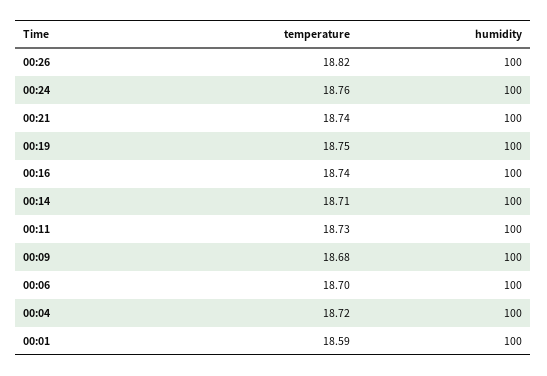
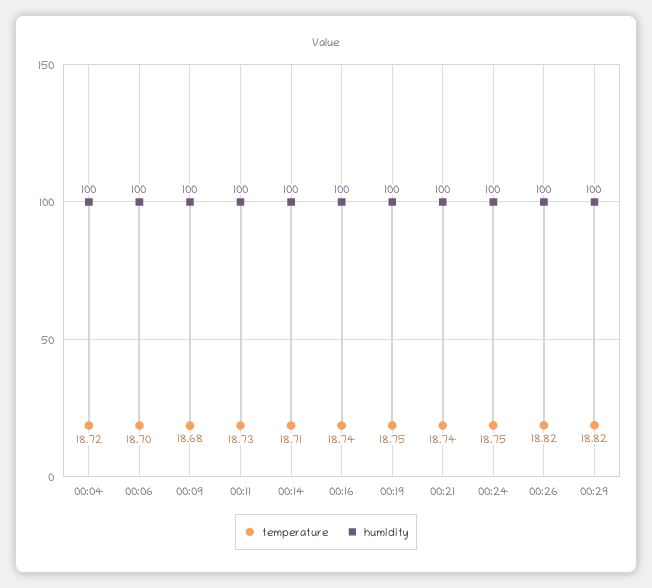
temperature, 00:24: 18.76 -> 18.75
temperature, 00:01: 18.59 -> none
humidity, 00:01: 100 -> none
temperature, 00:29: none -> 18.82
humidity, 00:29: none -> 100

